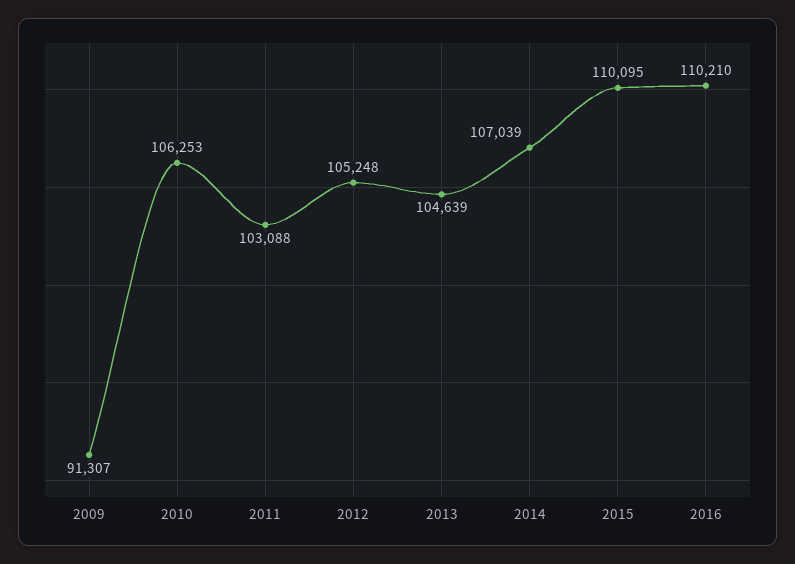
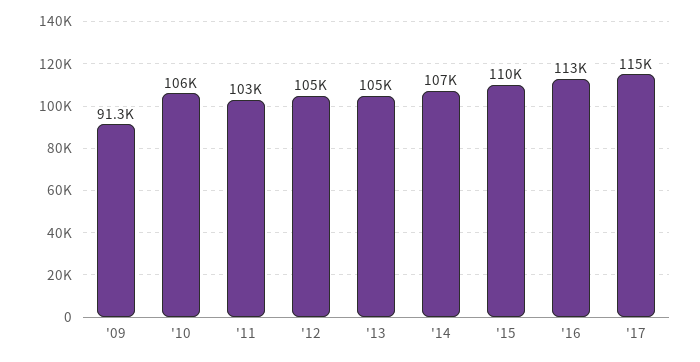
2016: 110210 -> 113000
'17: none -> 115000

